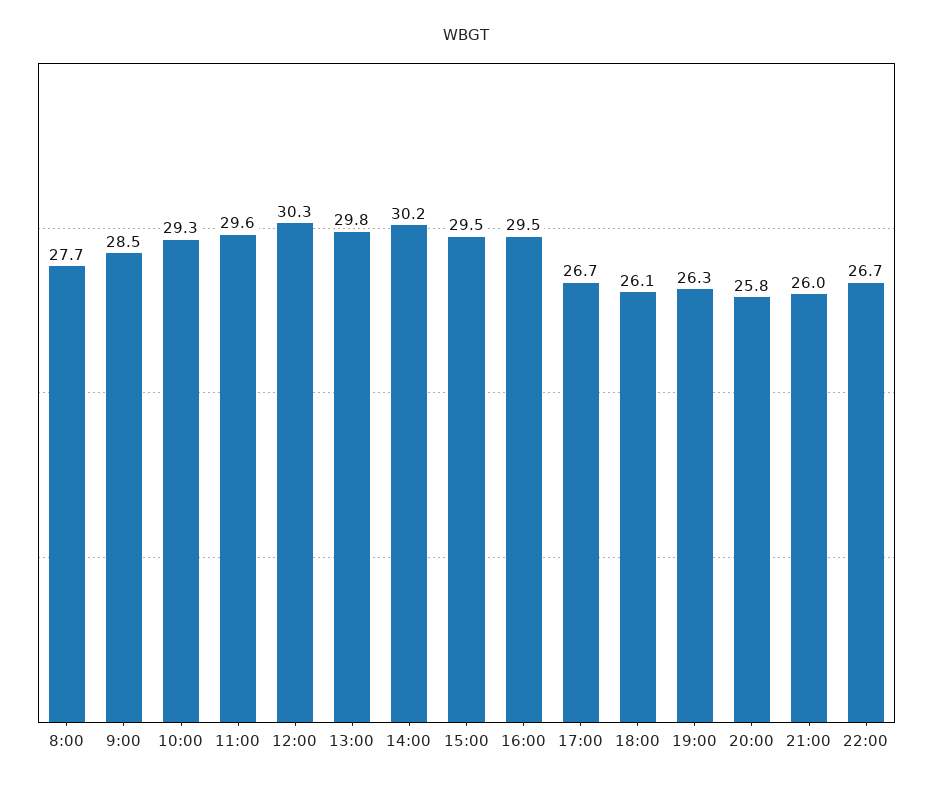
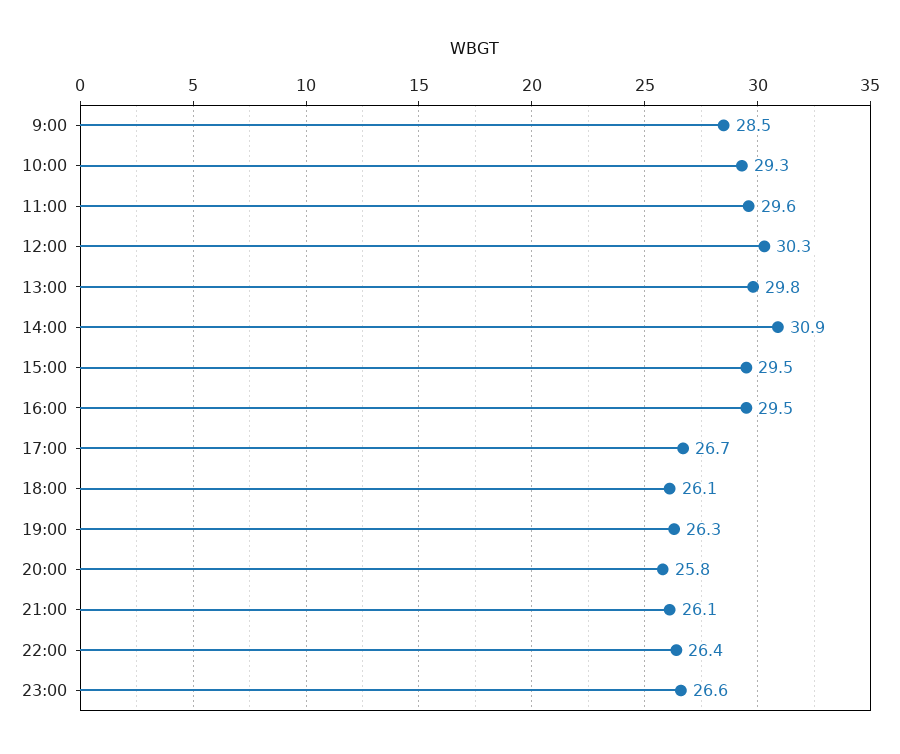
8:00: 27.7 -> none
14:00: 30.2 -> 30.9
21:00: 26 -> 26.1
22:00: 26.7 -> 26.4
23:00: none -> 26.6

